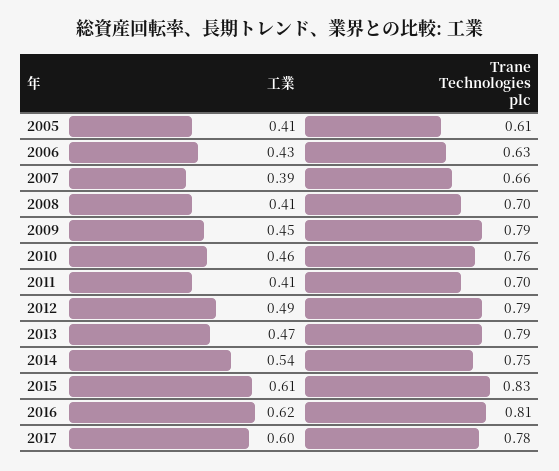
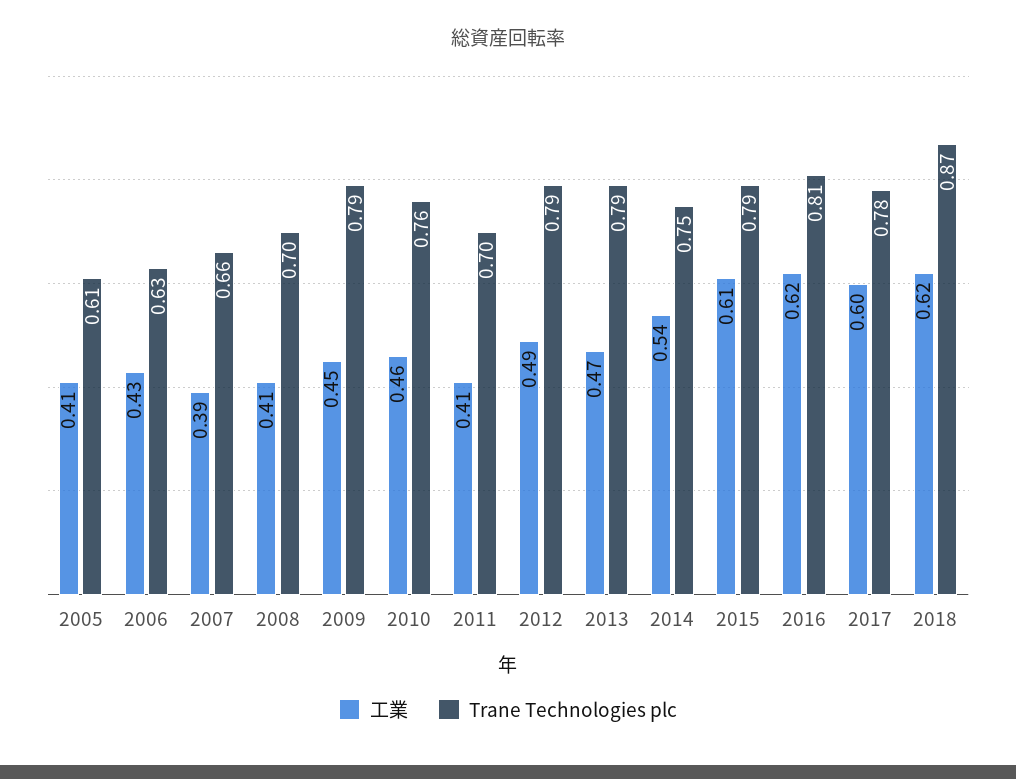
Trane Technologies plc, 2015: 0.83 -> 0.79
工業, 2018: none -> 0.62
Trane Technologies plc, 2018: none -> 0.87

